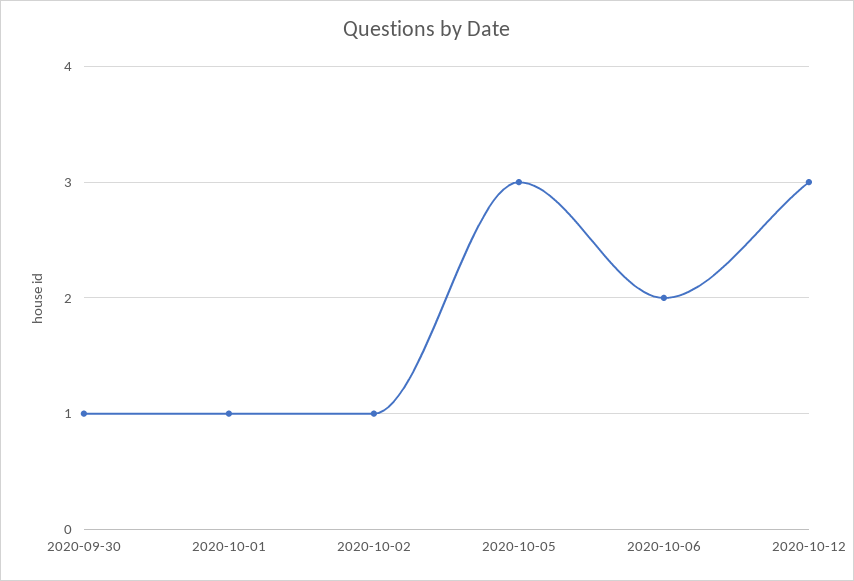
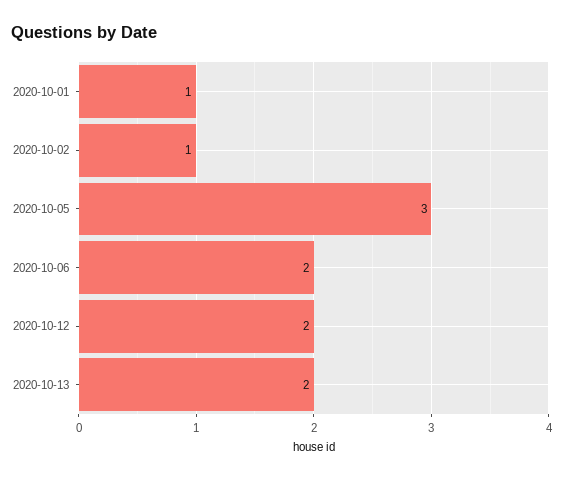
2020-09-30: 1 -> none
2020-10-12: 3 -> 2
2020-10-13: none -> 2

